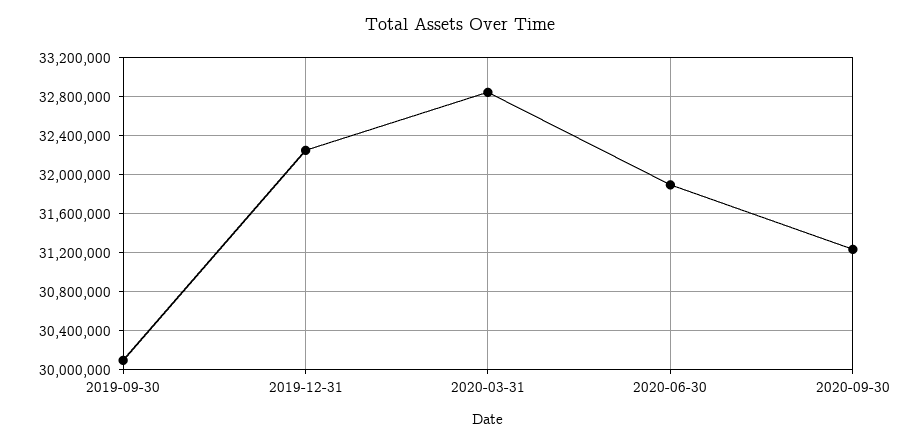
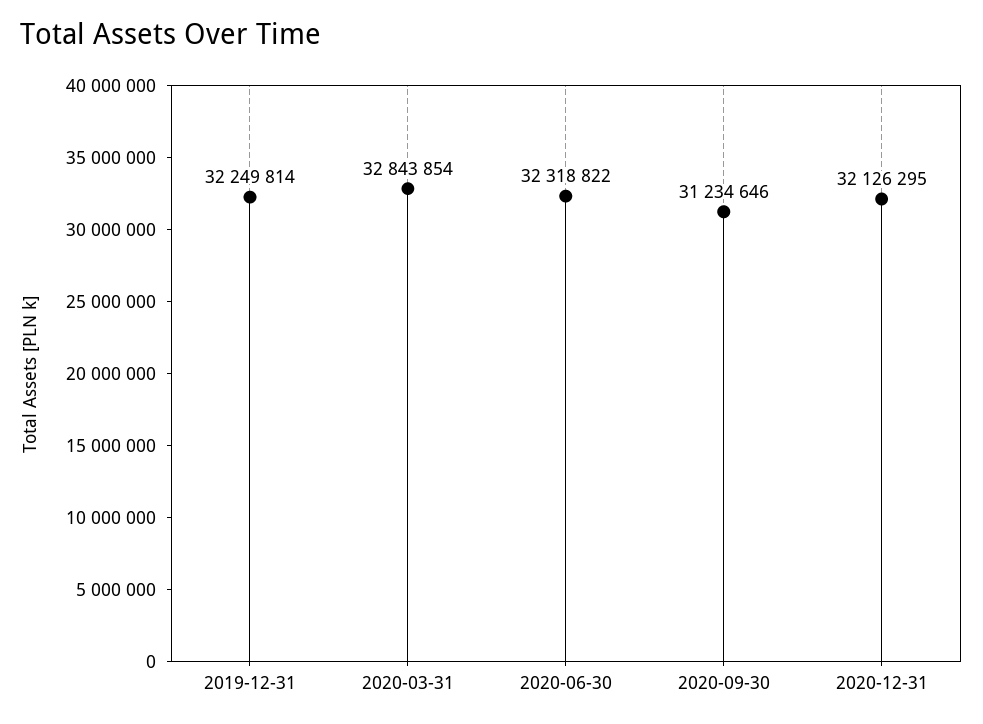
2019-09-30: 30100000 -> none
2020-06-30: 31900000 -> 32318822
2020-12-31: none -> 32126295

